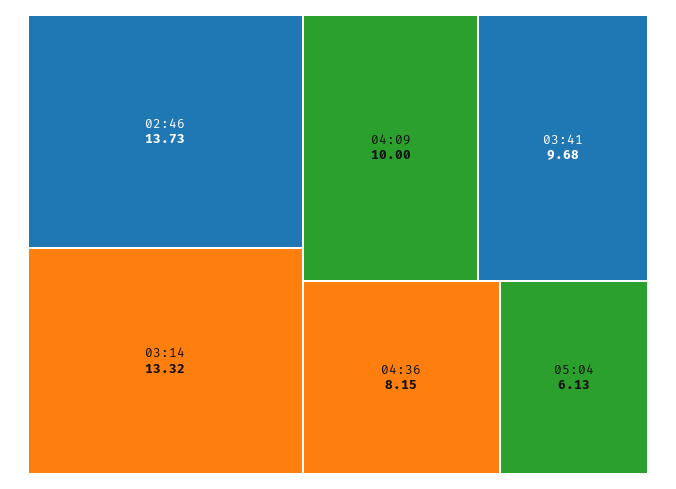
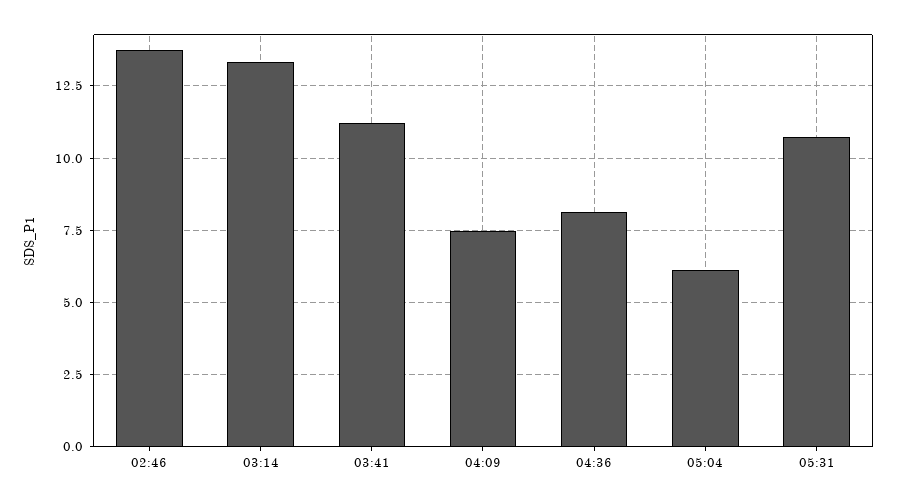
04:09: 10 -> 7.5
03:41: 9.68 -> 11.25
05:31: none -> 10.75

